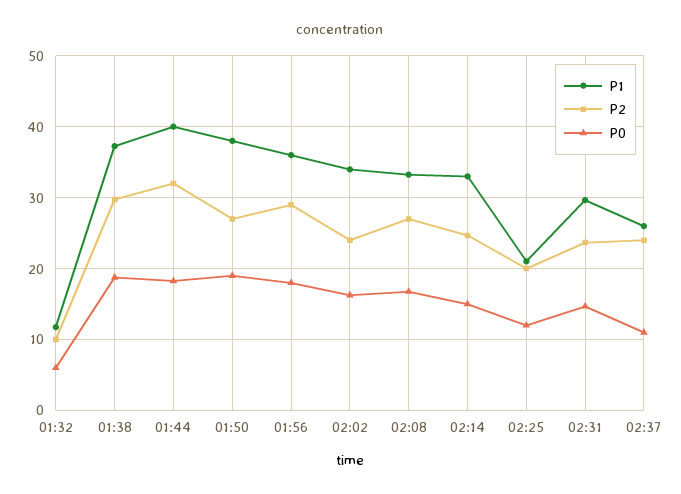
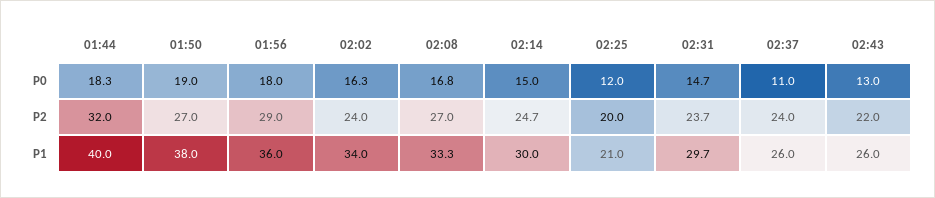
P1, 01:32: 12 -> none
P2, 01:32: 10 -> none
P0, 01:32: 6 -> none
P1, 01:38: 37 -> none
P2, 01:38: 30 -> none
P0, 01:38: 19 -> none
P1, 02:14: 33 -> 30
P0, 02:43: none -> 13
P2, 02:43: none -> 22
P1, 02:43: none -> 26

